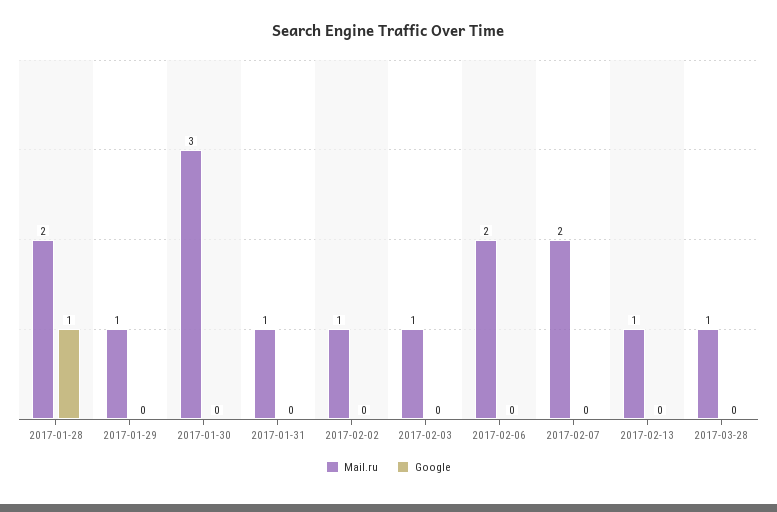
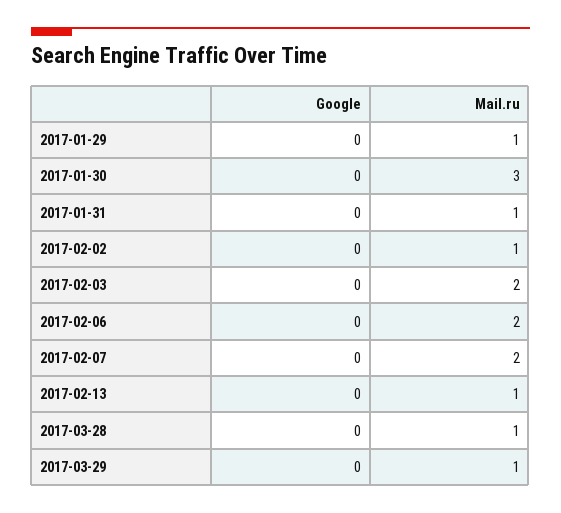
Mail.ru, 2017-01-28: 2 -> none
Google, 2017-01-28: 1 -> none
Mail.ru, 2017-02-03: 1 -> 2
Google, 2017-03-29: none -> 0
Mail.ru, 2017-03-29: none -> 1

